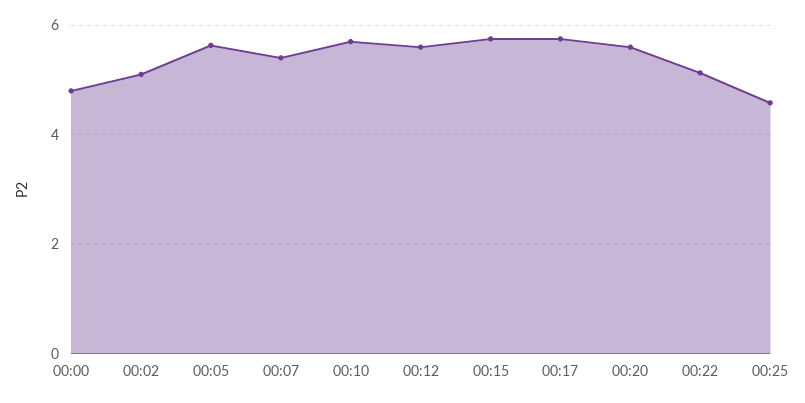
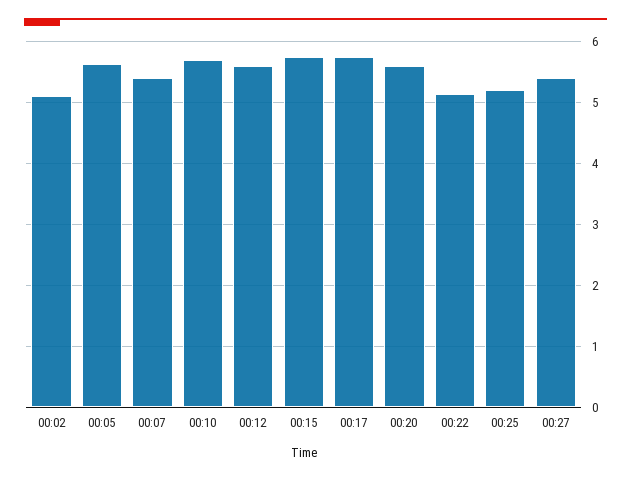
00:00: 4.8 -> none
00:25: 4.6 -> 5.2
00:27: none -> 5.4

